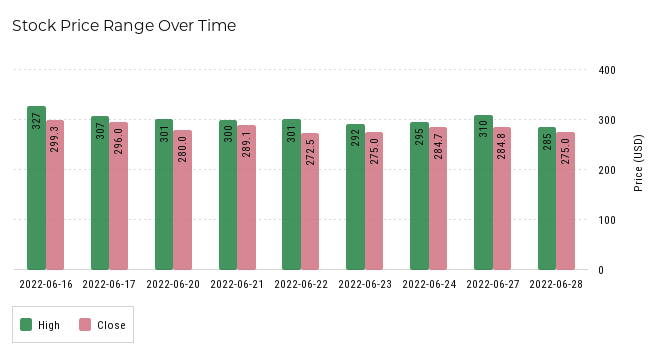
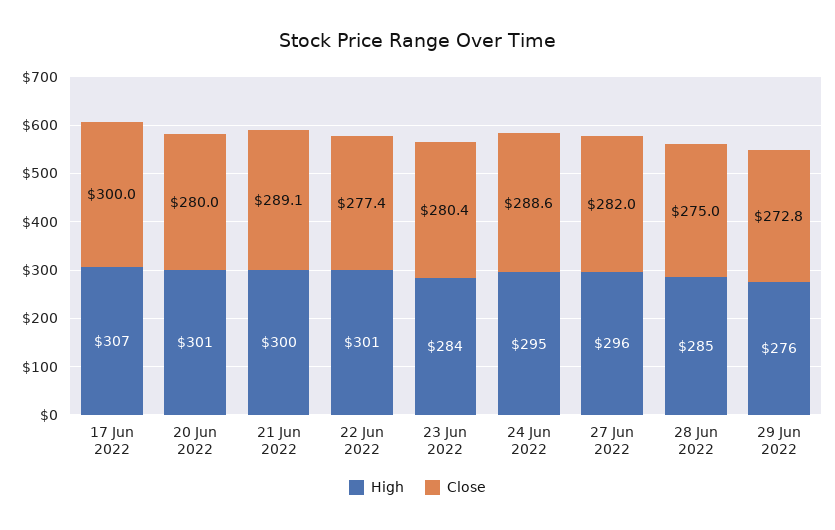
High, 2022-06-16: 327 -> none
Close, 2022-06-16: 299.3 -> none
Close, 2022-06-17: 296 -> 300
Close, 2022-06-22: 272.5 -> 277.4
High, 2022-06-23: 292 -> 284
Close, 2022-06-23: 275 -> 280.4
Close, 2022-06-24: 284.7 -> 288.6
High, 2022-06-27: 310 -> 296
Close, 2022-06-27: 284.8 -> 282
High, 29 Jun 2022: none -> 276
Close, 29 Jun 2022: none -> 272.8

